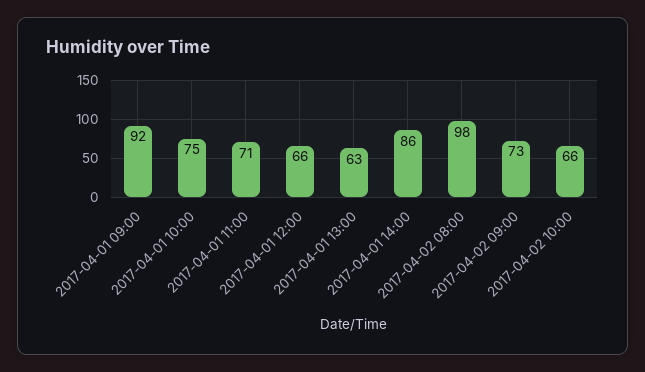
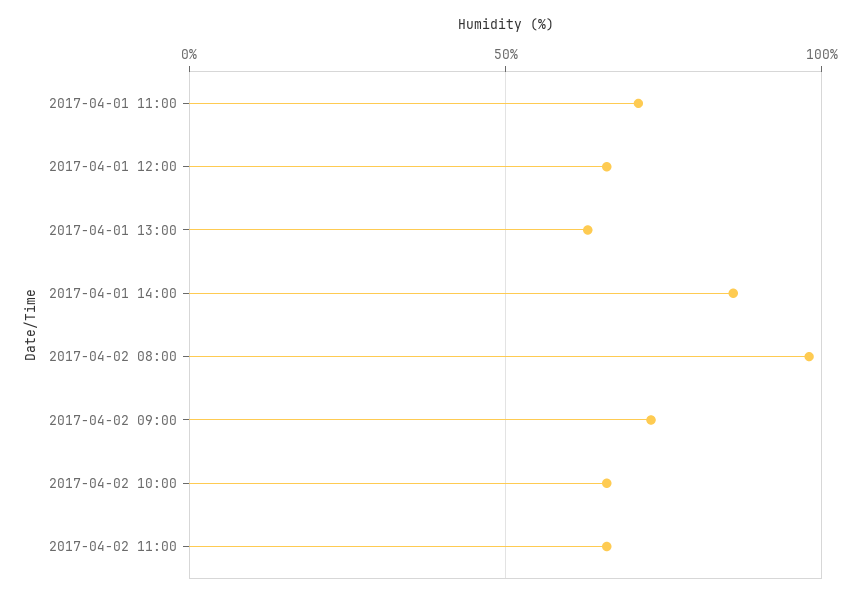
2017-04-01 09:00: 92 -> none
2017-04-01 10:00: 75 -> none
2017-04-02 11:00: none -> 65

